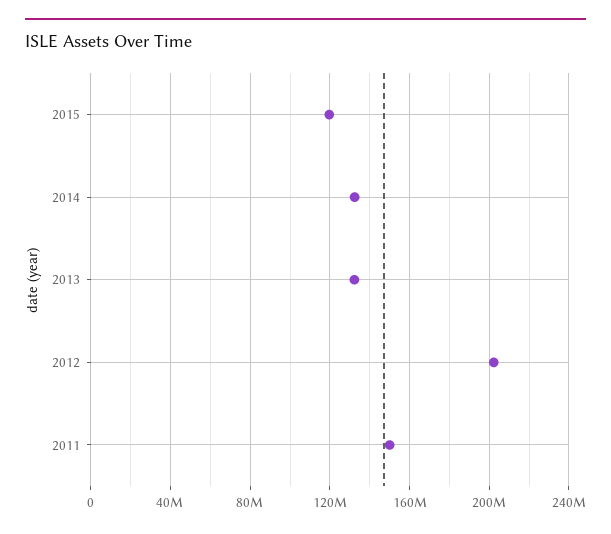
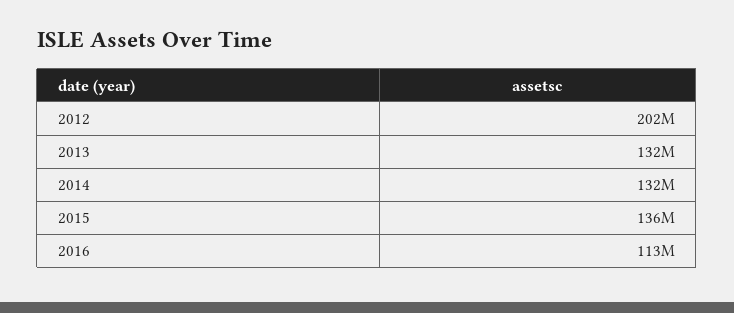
2015: 120000000 -> 136000000
2011: 150000000 -> none
2016: none -> 113000000

